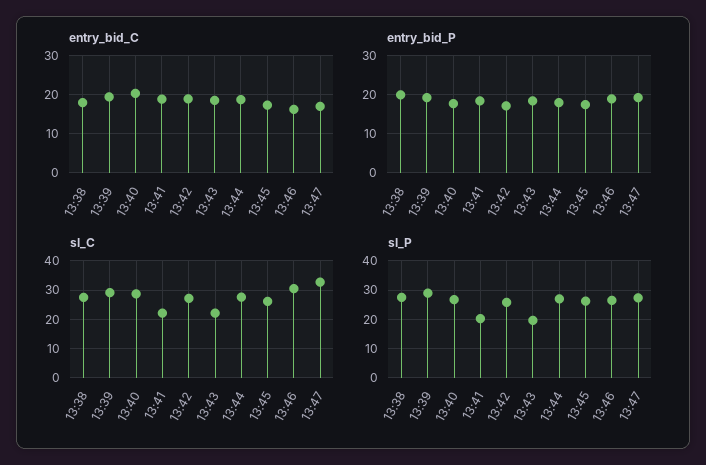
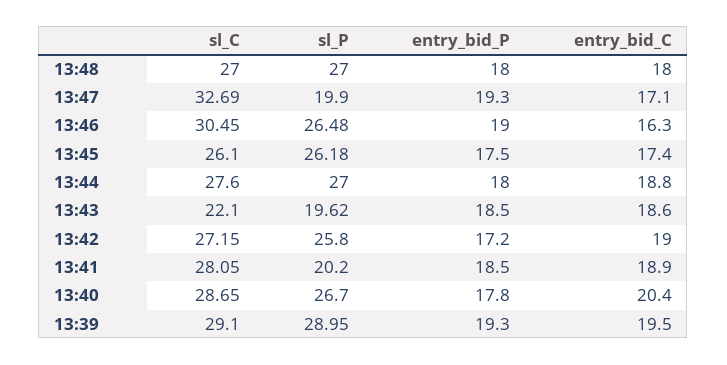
entry_bid_C, 13:38: 18 -> none
entry_bid_P, 13:38: 20 -> none
sl_C, 13:38: 27.5 -> none
sl_C, 13:41: 22.5 -> 28.05
sl_P, 13:38: 27.5 -> none
sl_P, 13:47: 27.5 -> 19.9
sl_C, 13:48: none -> 27
sl_P, 13:48: none -> 27
entry_bid_P, 13:48: none -> 18
entry_bid_C, 13:48: none -> 18

